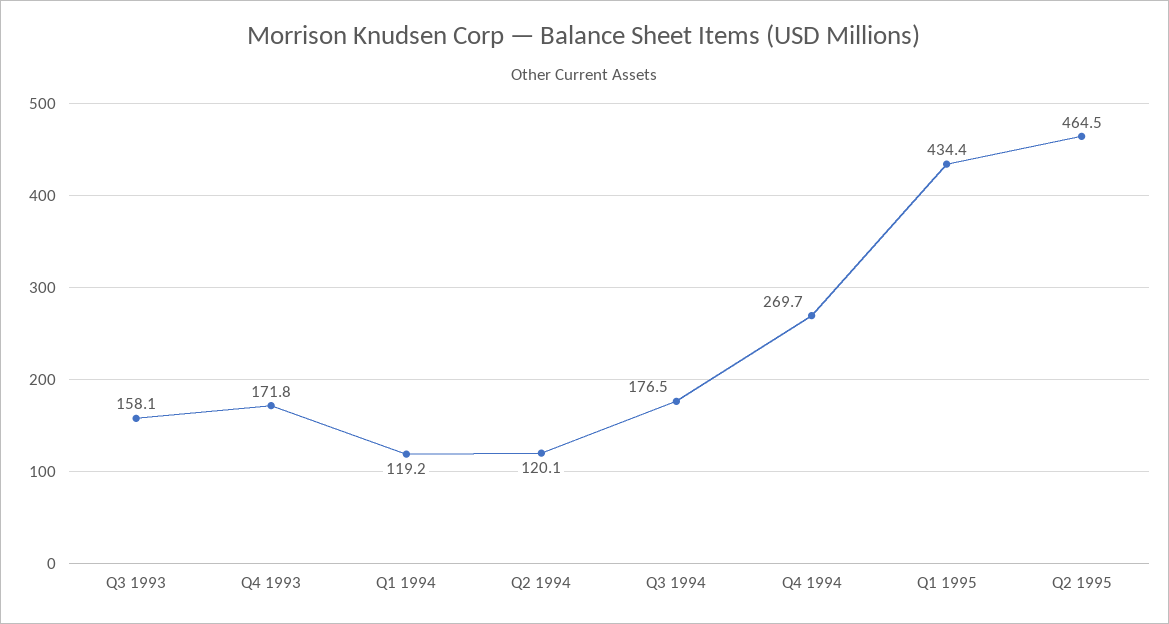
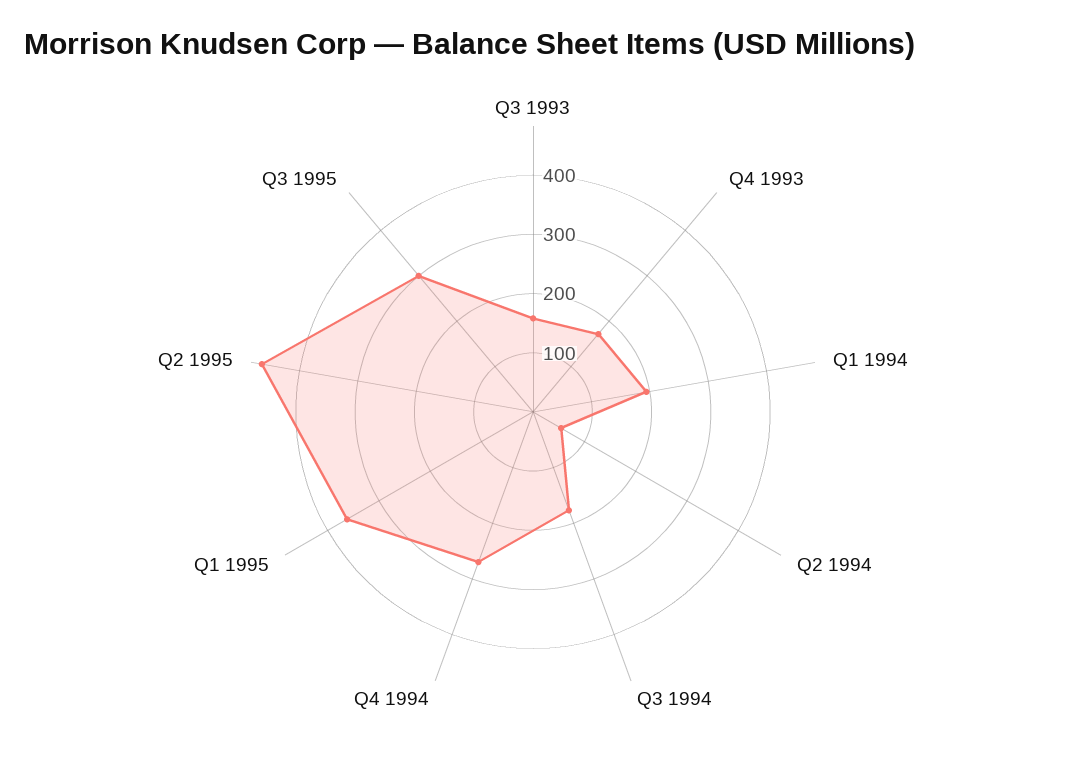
Q1 1994: 119.2 -> 200
Q2 1994: 120.1 -> 60
Q1 1995: 434.4 -> 360
Q3 1995: none -> 300

